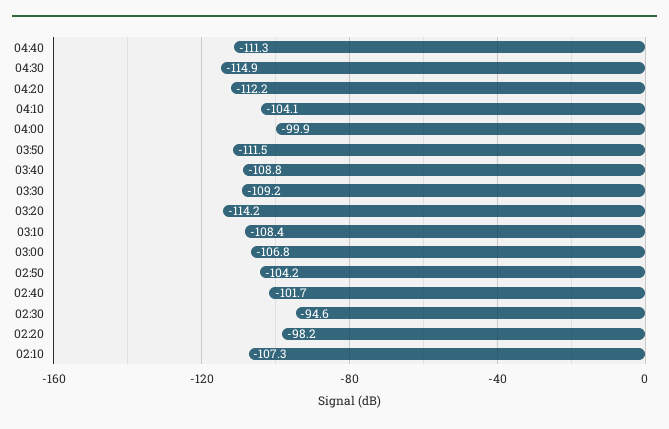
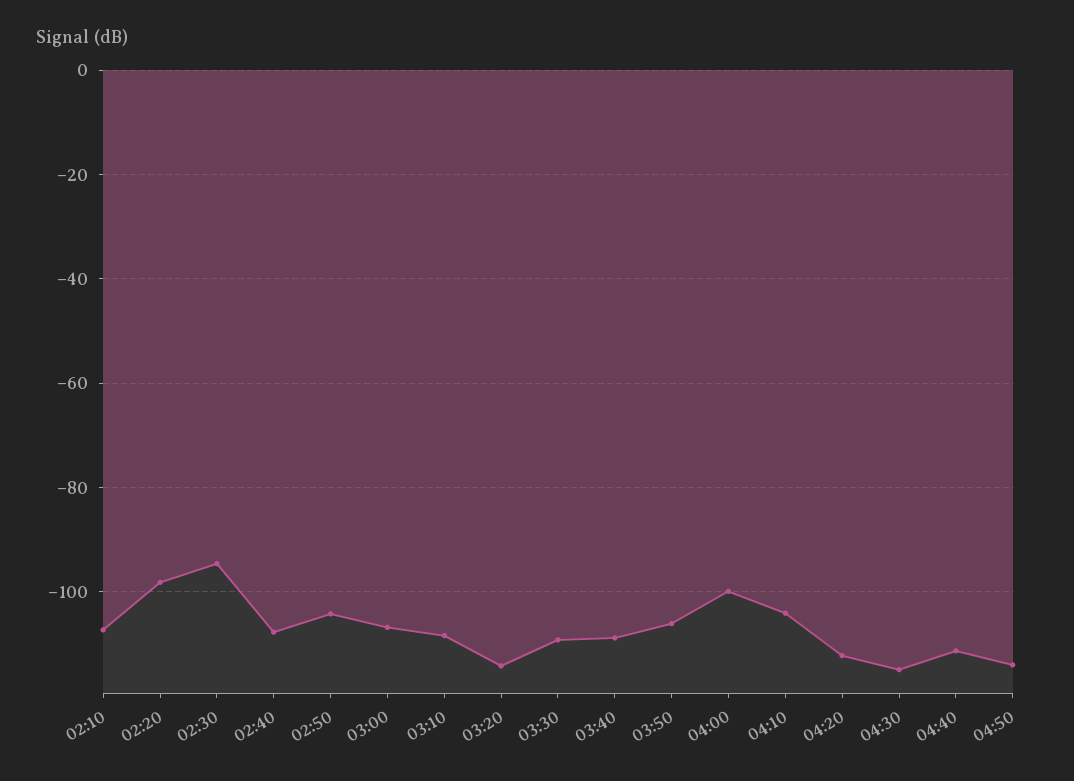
03:50: -111.5 -> -106
02:40: -101.7 -> -108
04:50: none -> -114

